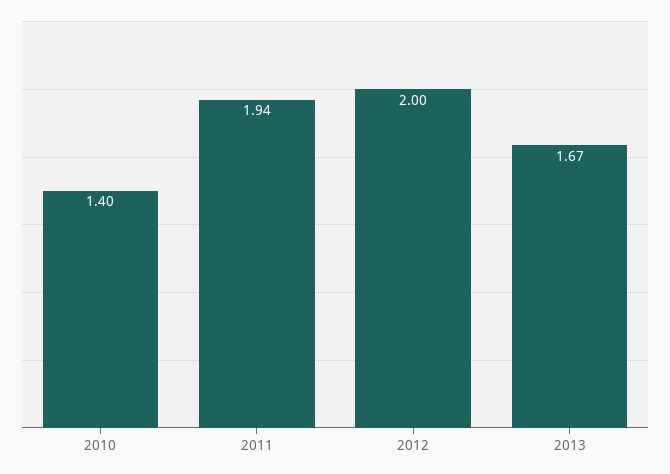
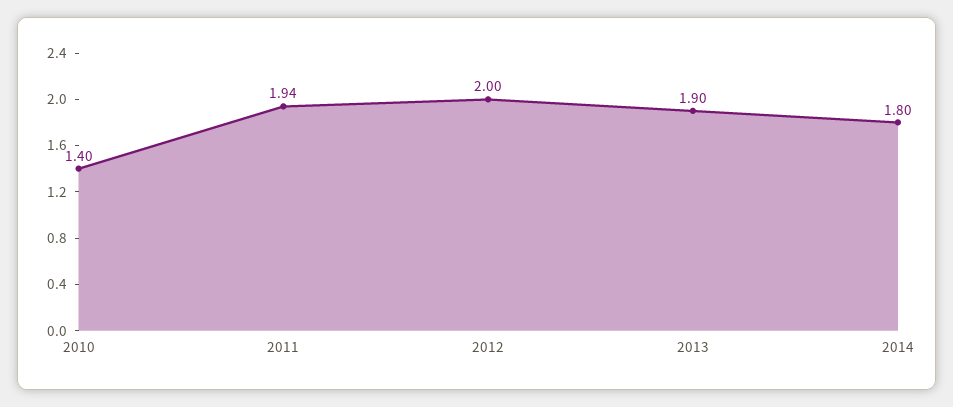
2013: 1.67 -> 1.9
2014: none -> 1.8

